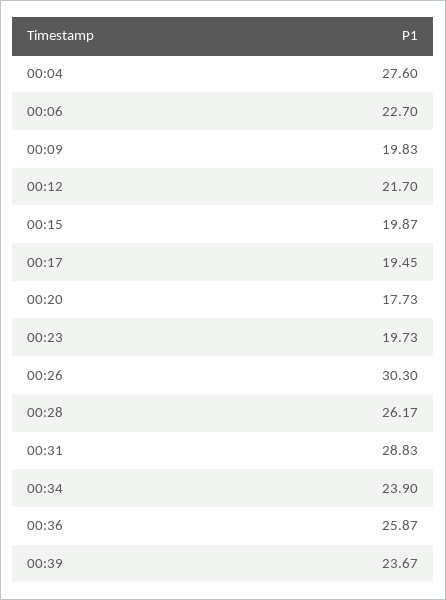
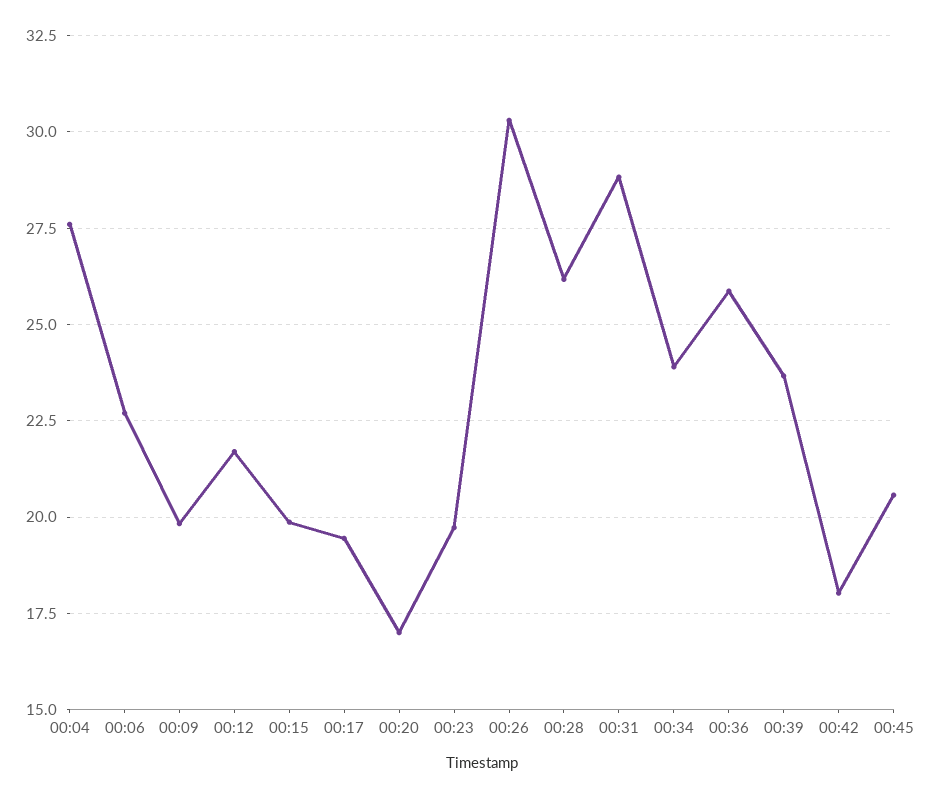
00:20: 17.73 -> 17
00:42: none -> 18
00:45: none -> 20.5

